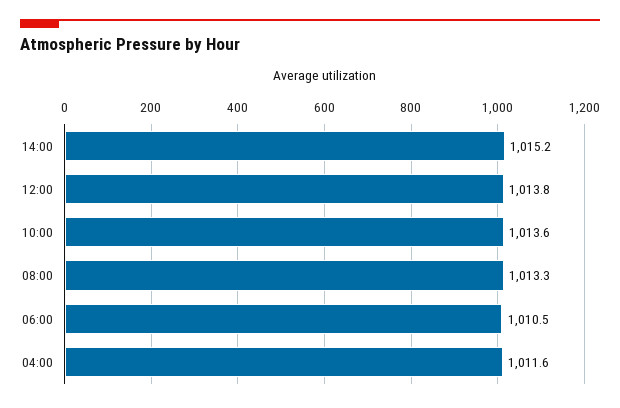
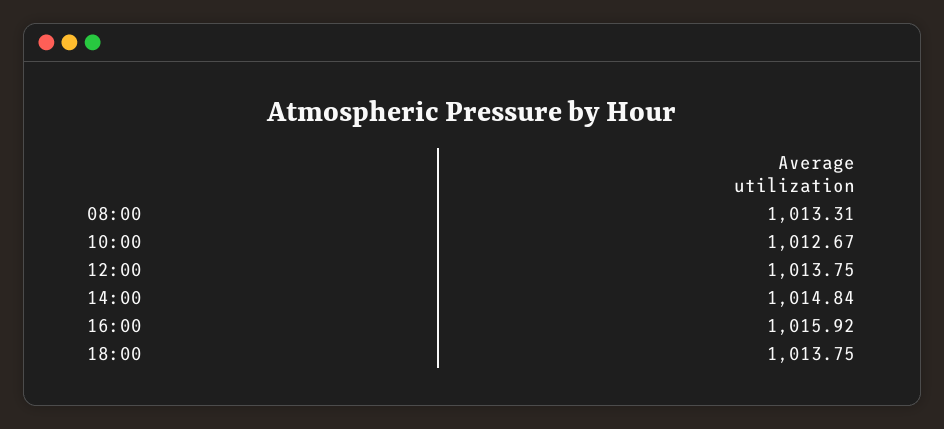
14:00: 1015.2 -> 1014.84
10:00: 1013.6 -> 1012.67
06:00: 1010.5 -> none
04:00: 1011.6 -> none
16:00: none -> 1015.92
18:00: none -> 1013.75

